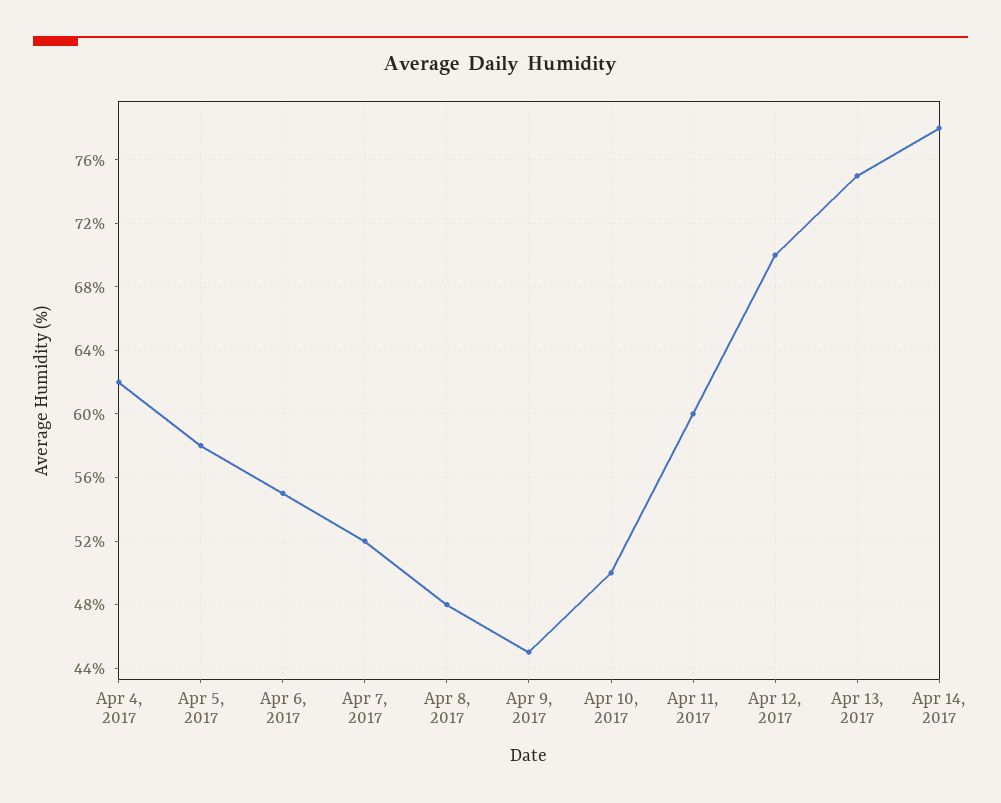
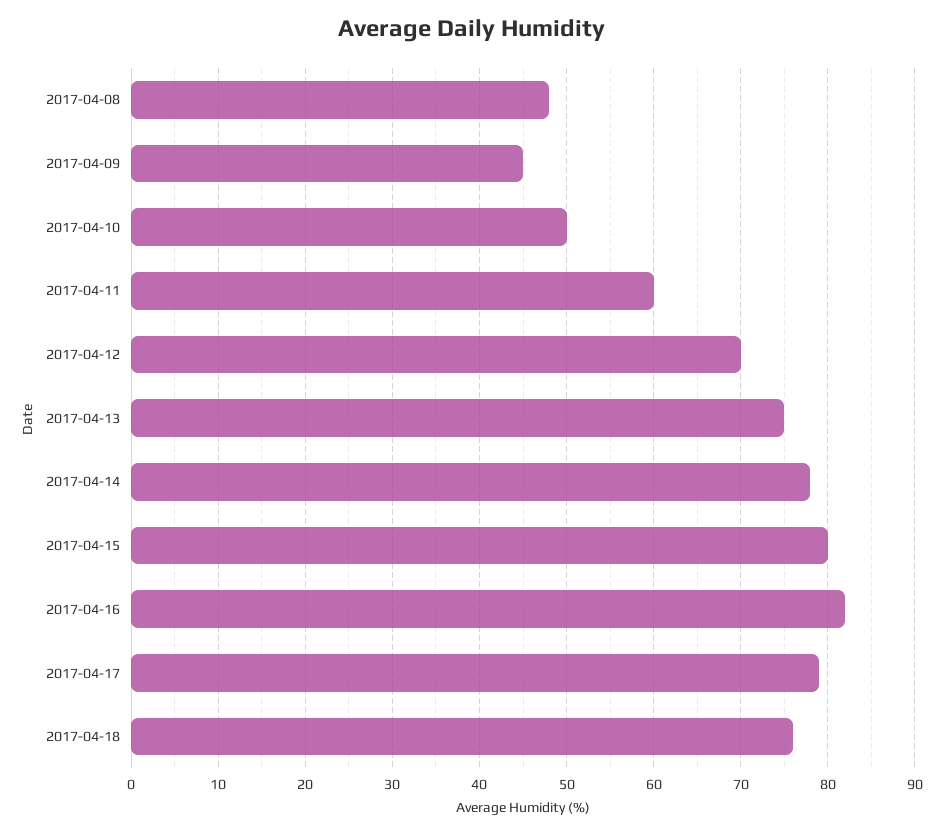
Apr 4, 2017: 62 -> none
Apr 5, 2017: 58 -> none
Apr 6, 2017: 55 -> none
Apr 7, 2017: 52 -> none
2017-04-15: none -> 80
2017-04-16: none -> 82
2017-04-17: none -> 79
2017-04-18: none -> 76

